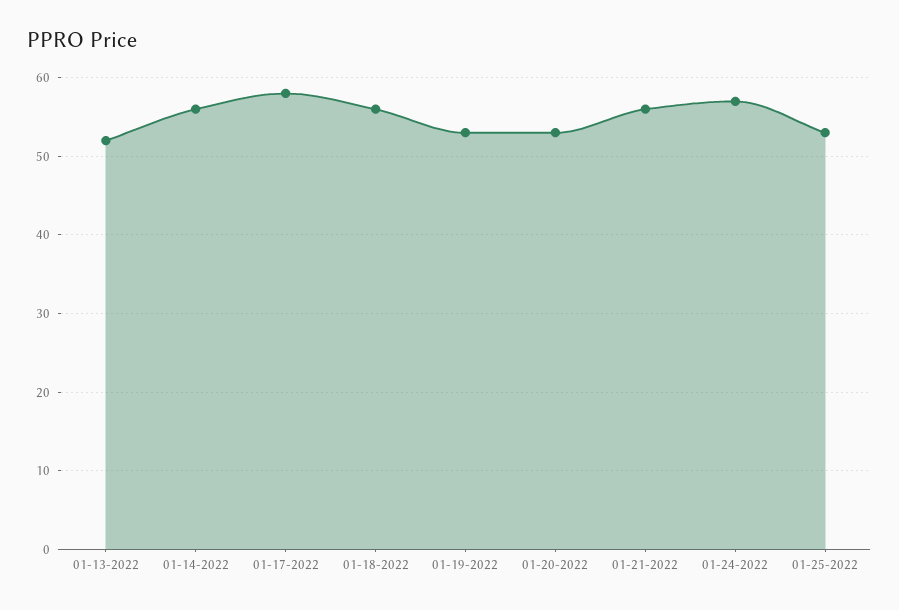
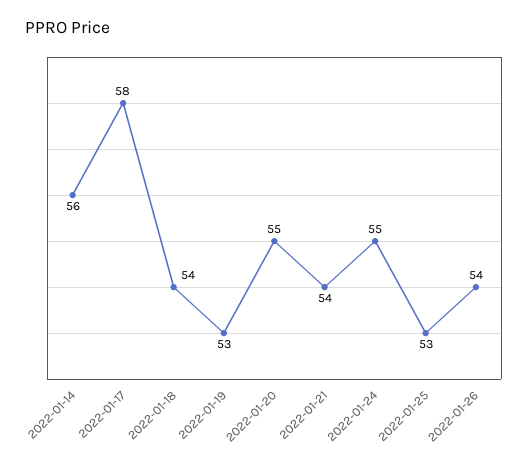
01-13-2022: 52 -> none
01-18-2022: 56 -> 54
01-20-2022: 53 -> 55
01-21-2022: 56 -> 54
01-24-2022: 57 -> 55
2022-01-26: none -> 54

